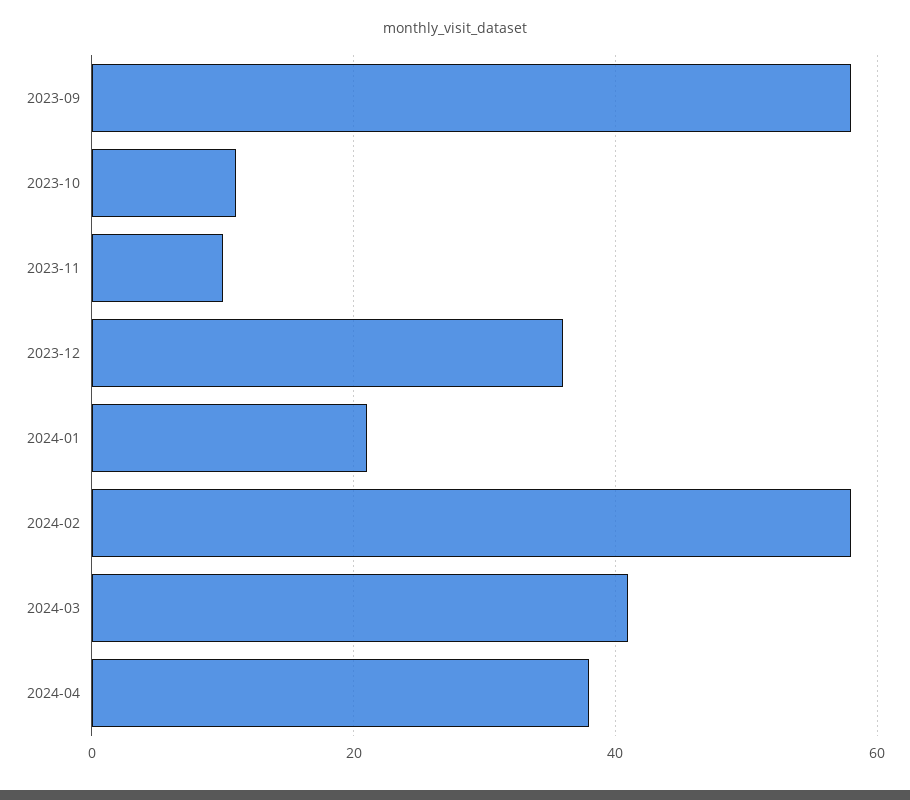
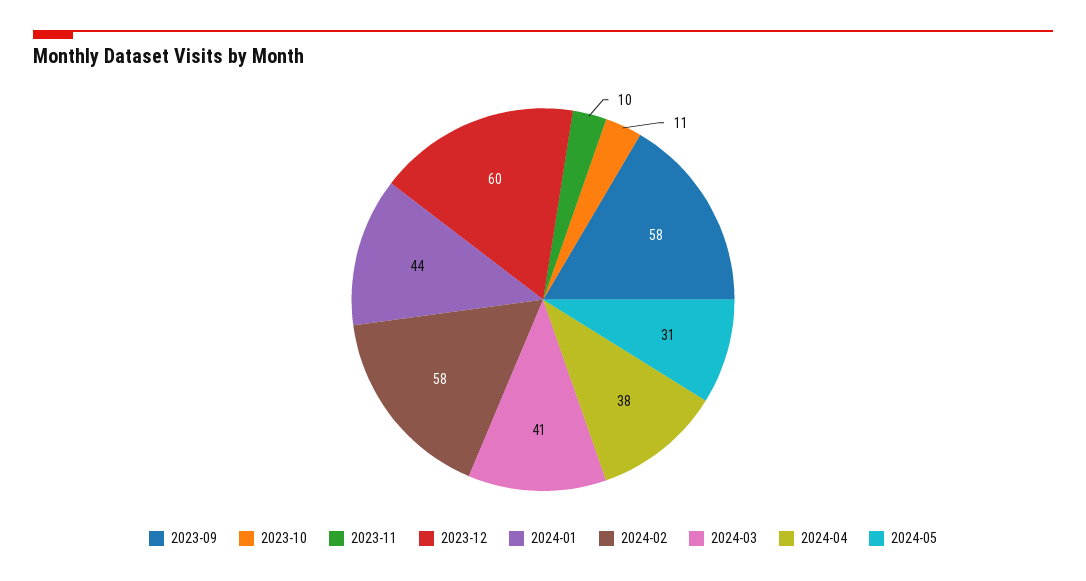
2023-12: 35 -> 60
2024-01: 20 -> 44
2024-05: none -> 31

